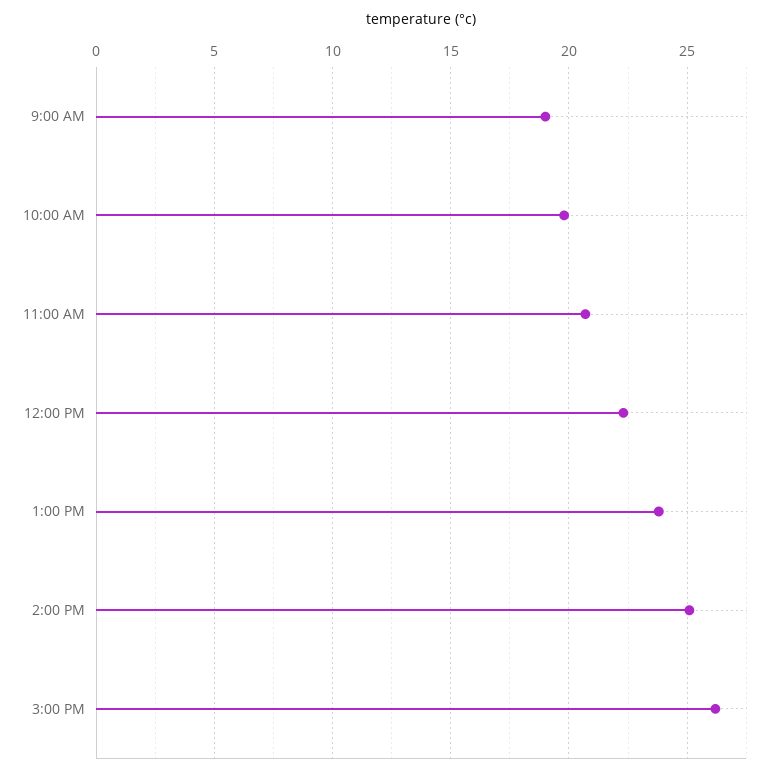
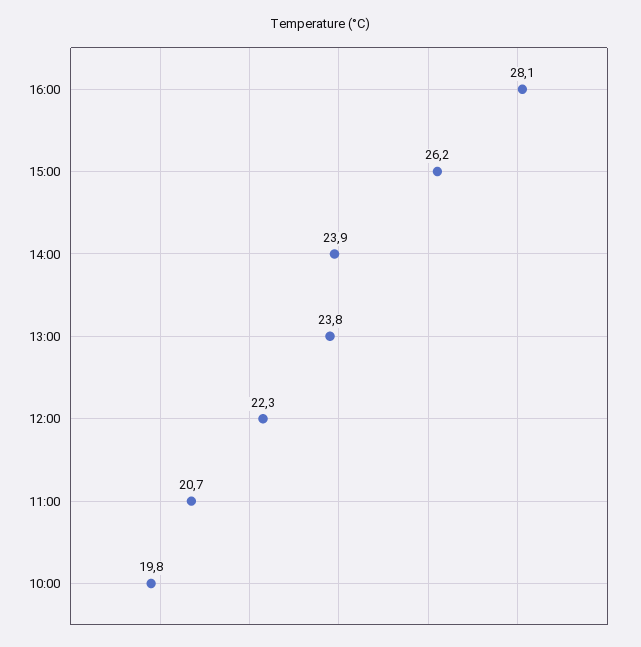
9:00 AM: 19 -> none
2:00 PM: 25 -> 23.9
16:00: none -> 28.1

